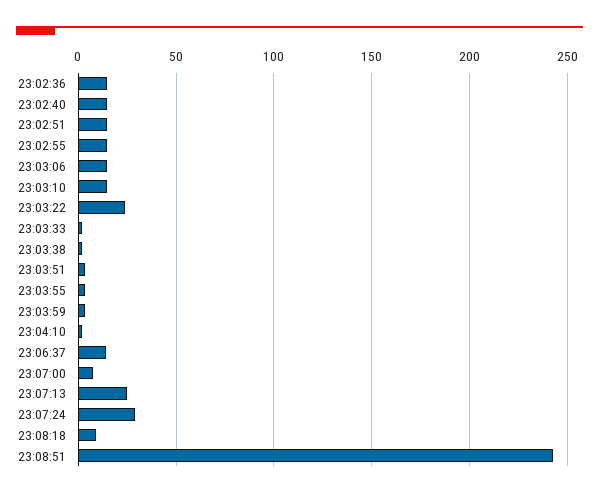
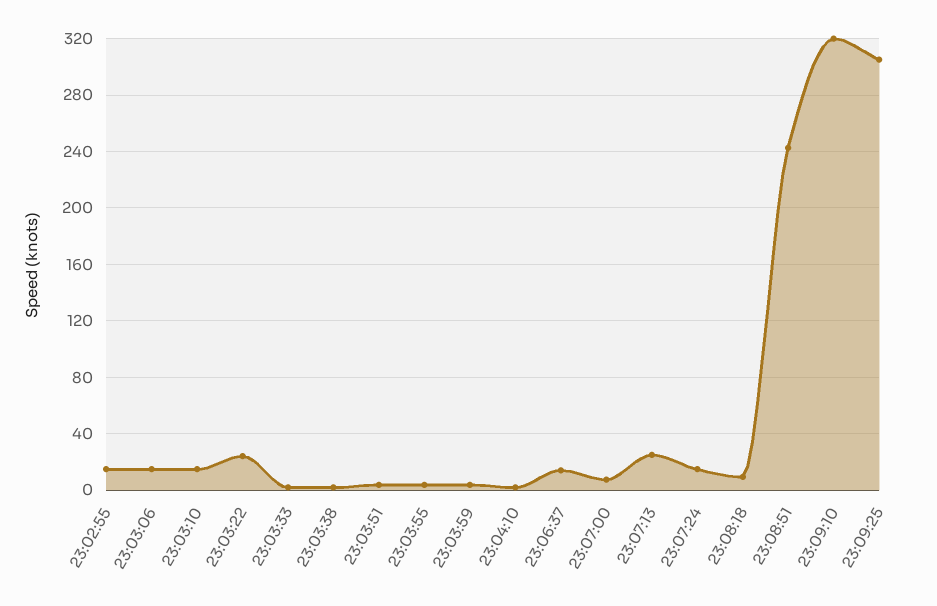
23:02:36: 15 -> none
23:02:40: 15 -> none
23:02:51: 15 -> none
23:07:24: 30 -> 15
23:09:10: none -> 320
23:09:25: none -> 305

